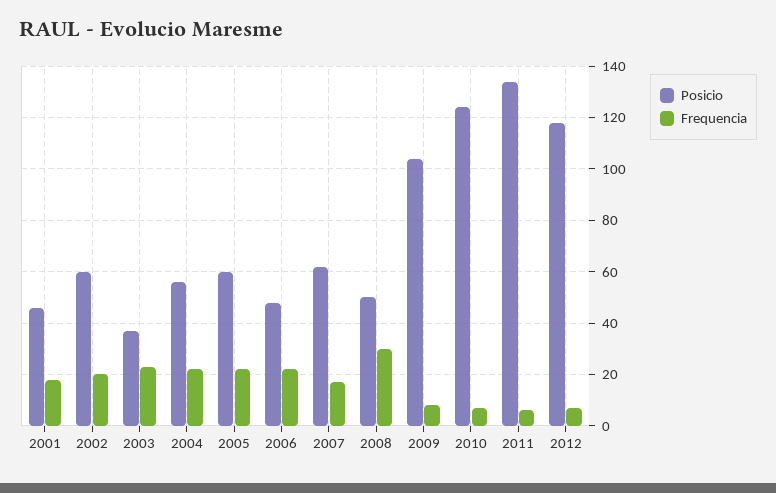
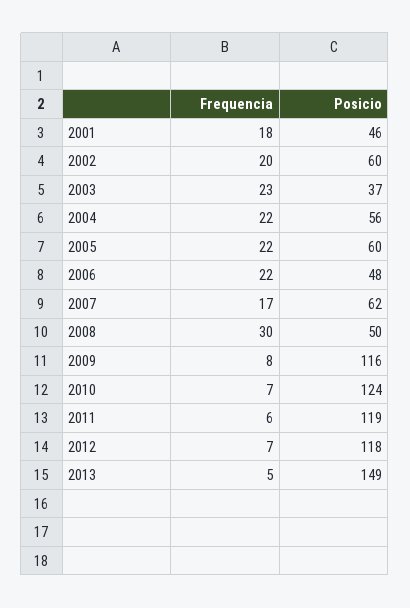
Posicio, 2009: 105 -> 116
Posicio, 2011: 135 -> 119
Frequencia, 2013: none -> 5
Posicio, 2013: none -> 149

